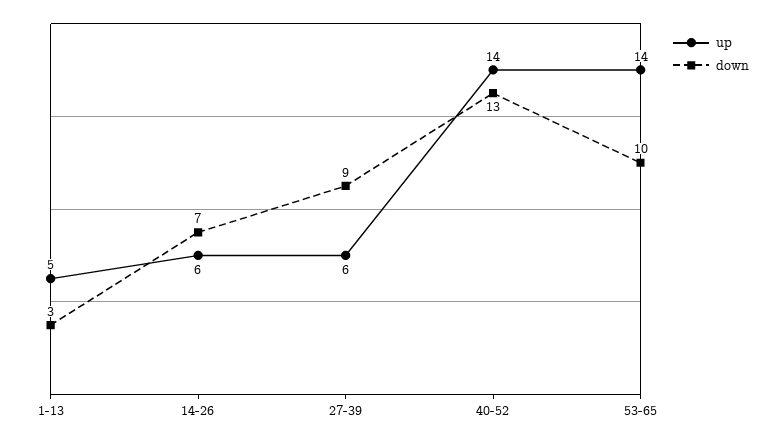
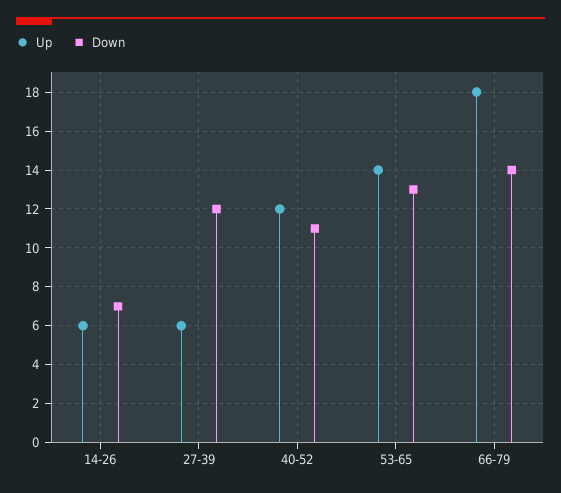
up, 1-13: 5 -> none
down, 1-13: 3 -> none
down, 27-39: 9 -> 12
up, 40-52: 14 -> 12
down, 40-52: 13 -> 11
down, 53-65: 10 -> 13
up, 66-79: none -> 18
down, 66-79: none -> 14

